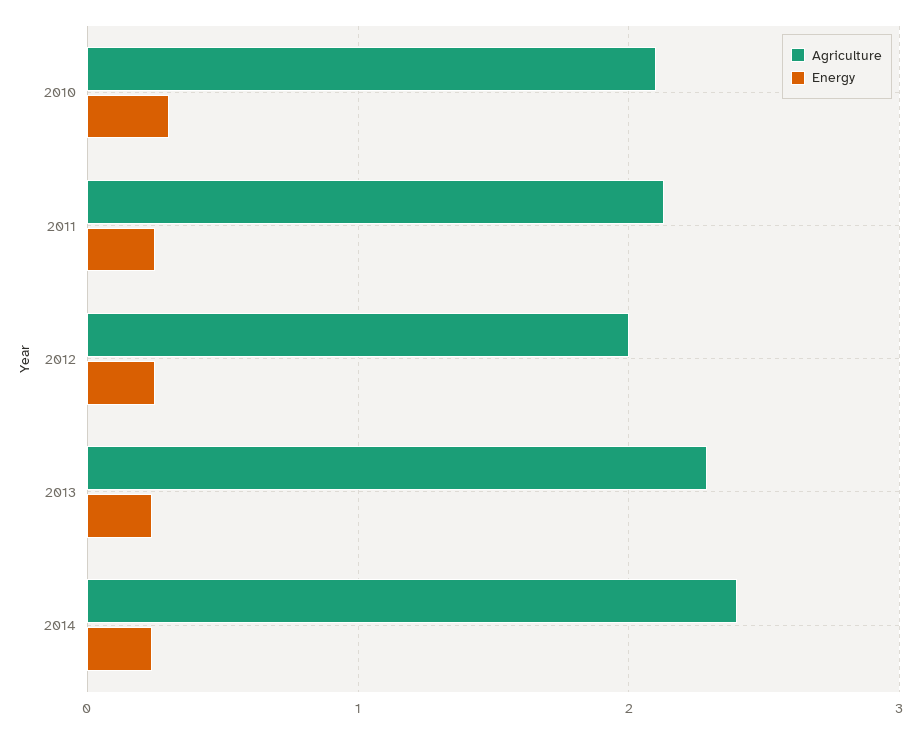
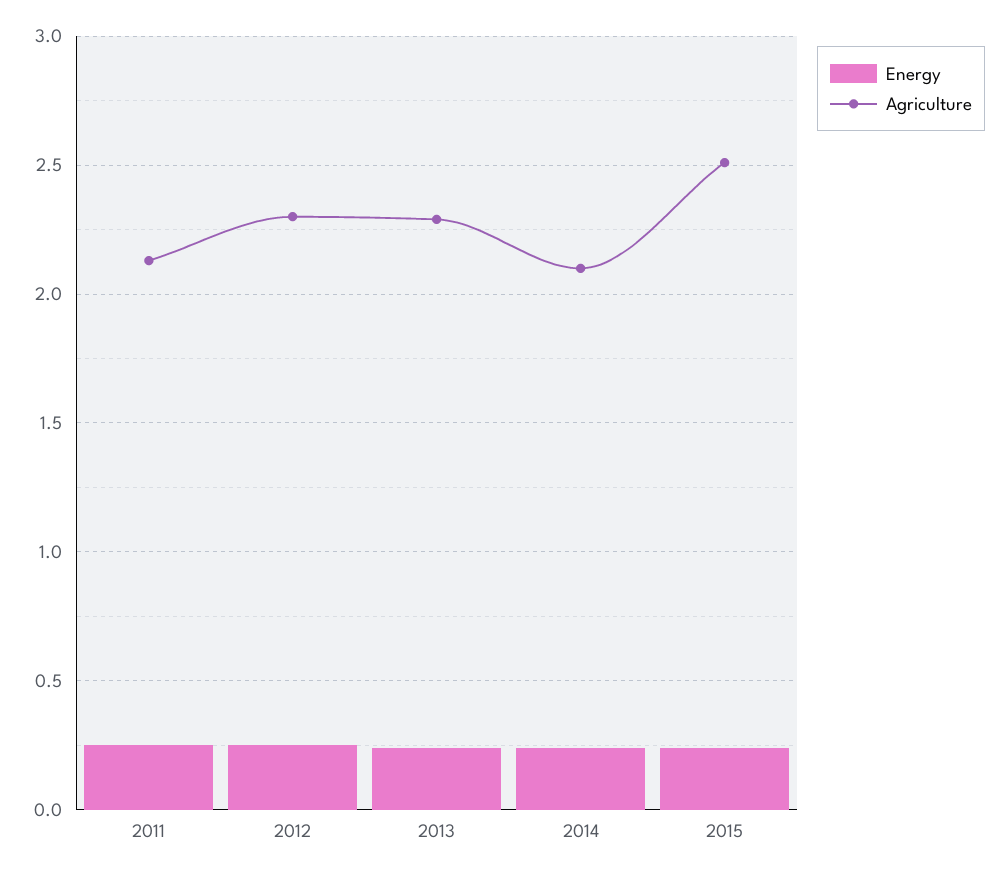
Agriculture, 2010: 2.1 -> none
Energy, 2010: 0.3 -> none
Agriculture, 2012: 2 -> 2.3
Agriculture, 2014: 2.4 -> 2.1
Energy, 2015: none -> 0.25
Agriculture, 2015: none -> 2.5

